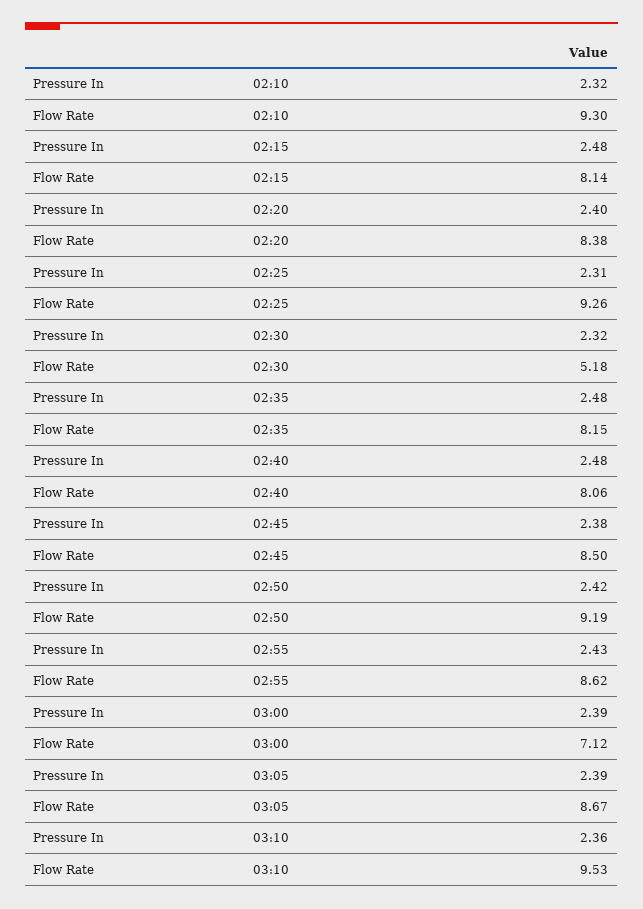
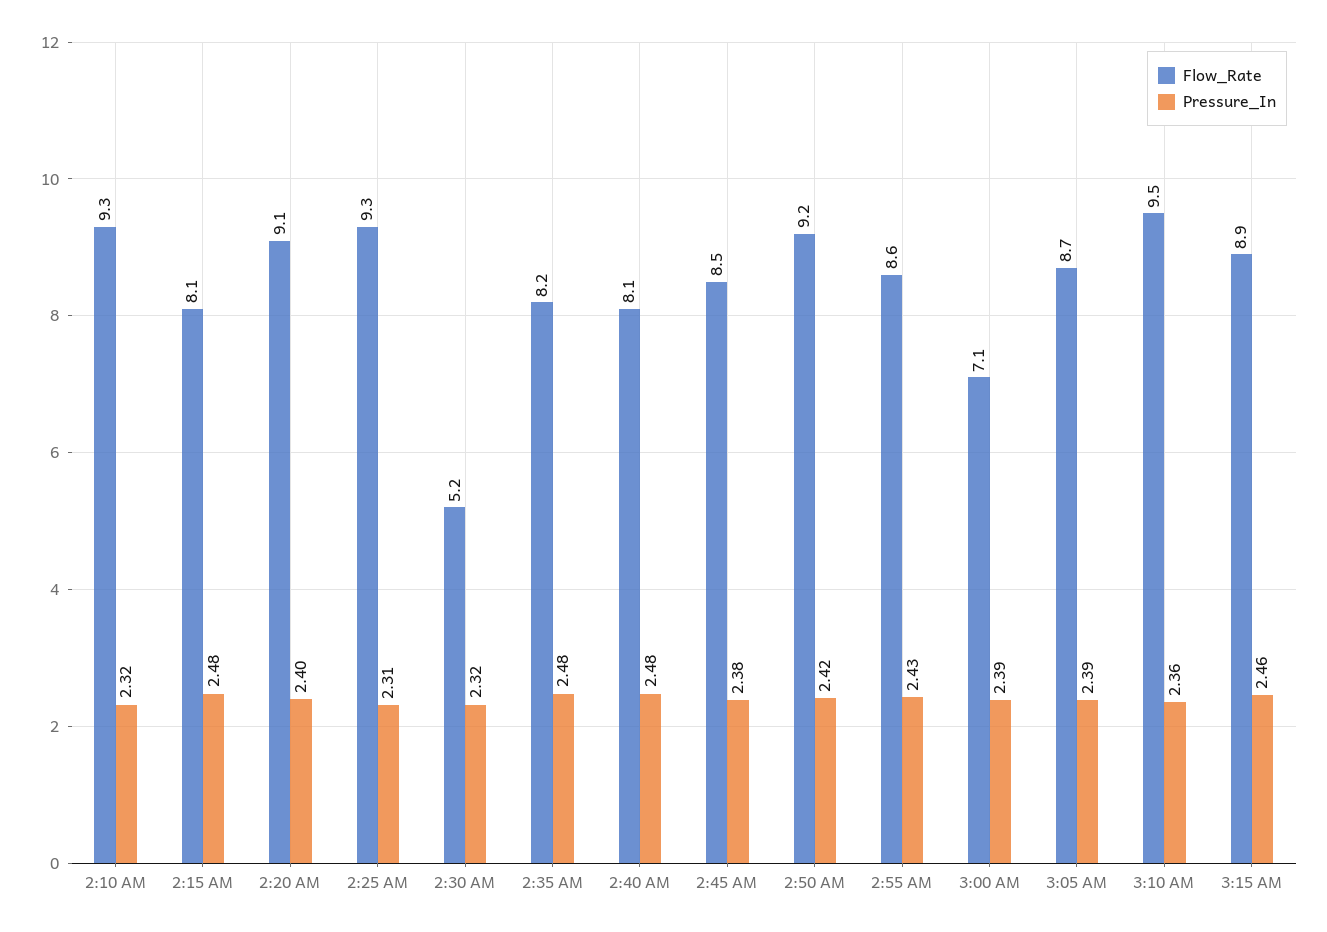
Flow Rate, 02:20: 8.38 -> 9.1
Flow Rate, 3:15 AM: none -> 8.9
Pressure In, 3:15 AM: none -> 2.46

